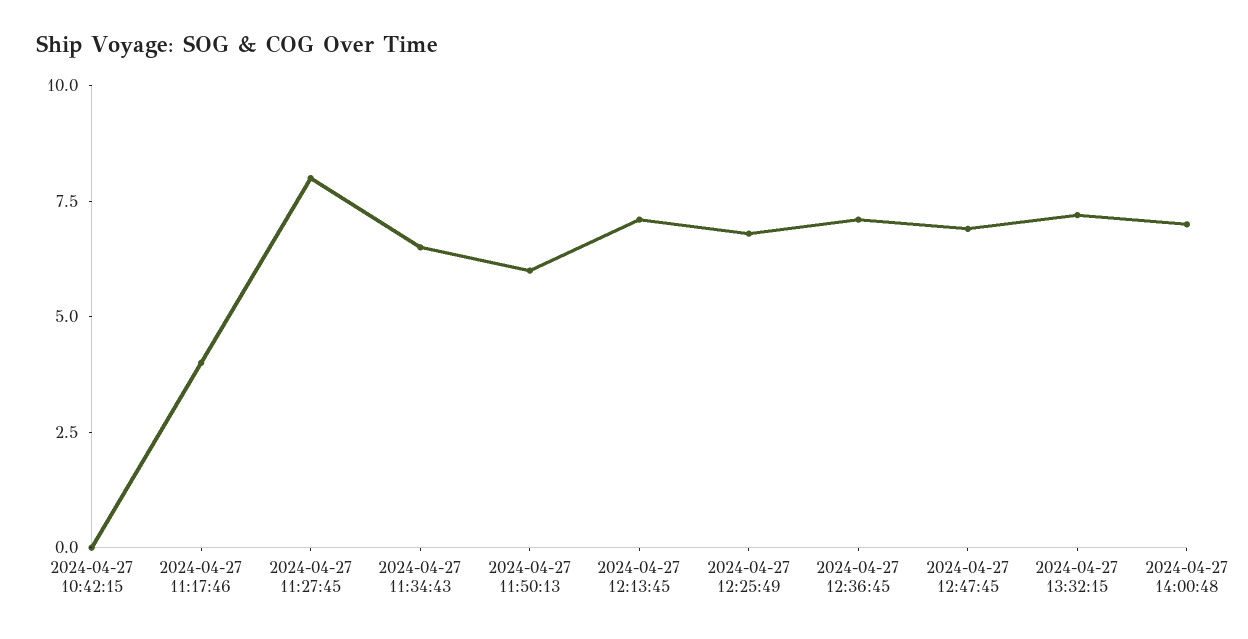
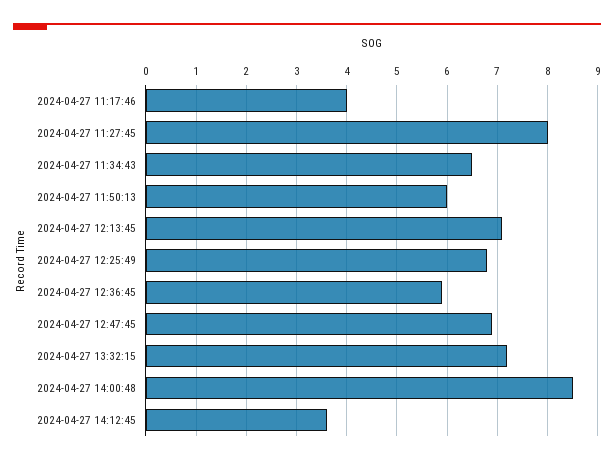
2024-04-27 10:42:15: 0 -> none
2024-04-27 12:36:45: 7 -> 6
2024-04-27 14:00:48: 7 -> 8.5
2024-04-27 14:12:45: none -> 3.5

